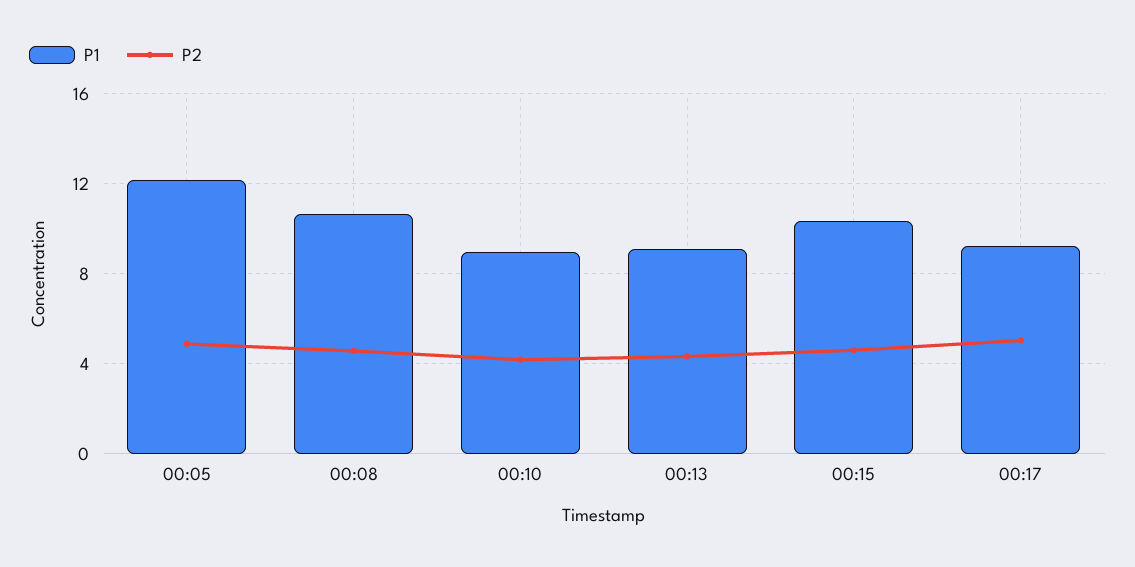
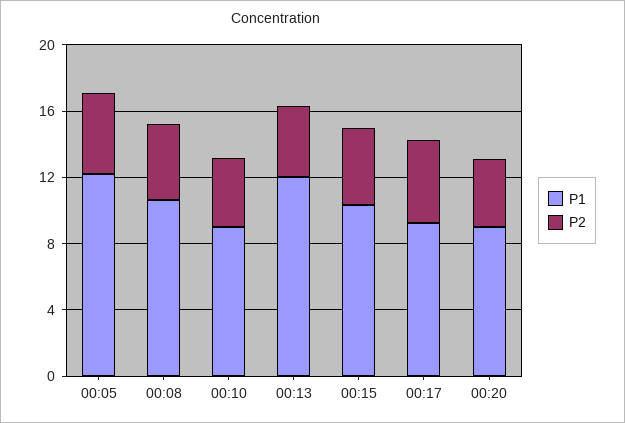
P1, 00:13: 9 -> 12
P1, 00:20: none -> 9
P2, 00:20: none -> 4

